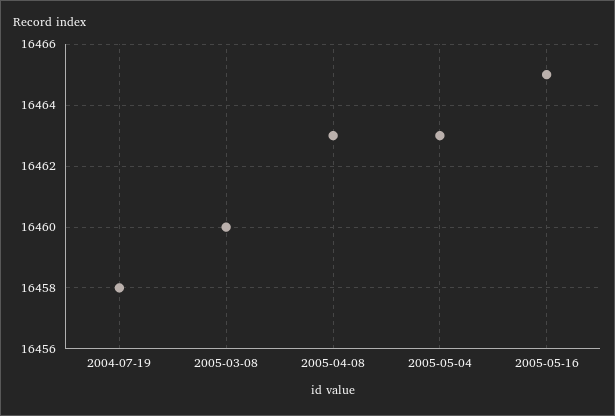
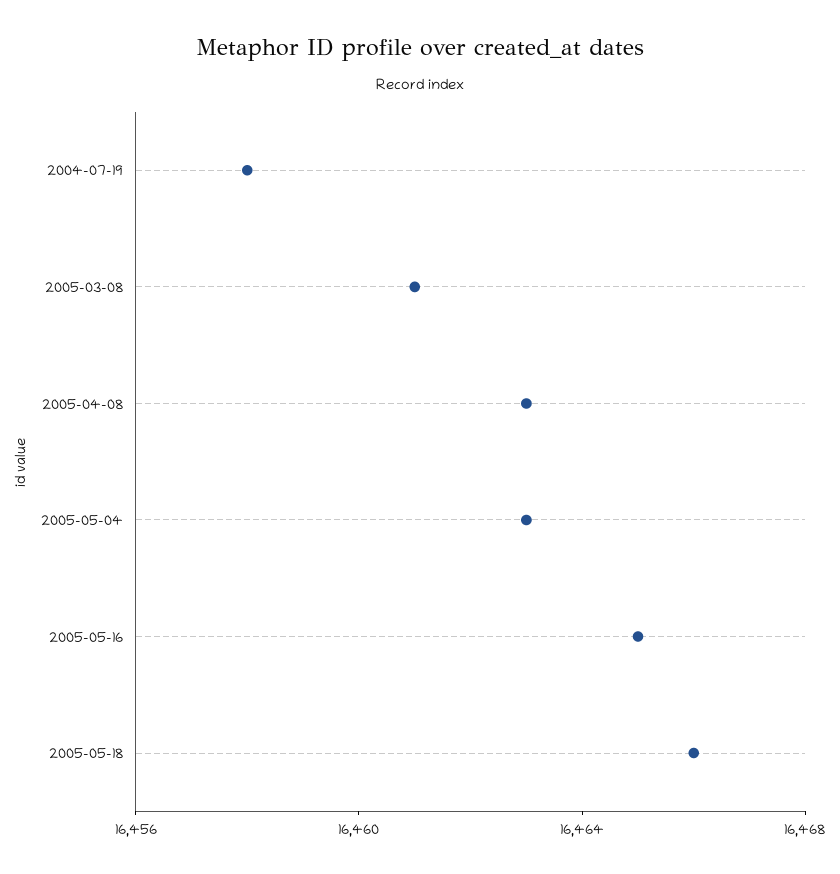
2005-03-08: 16460 -> 16461
2005-05-18: none -> 16466

